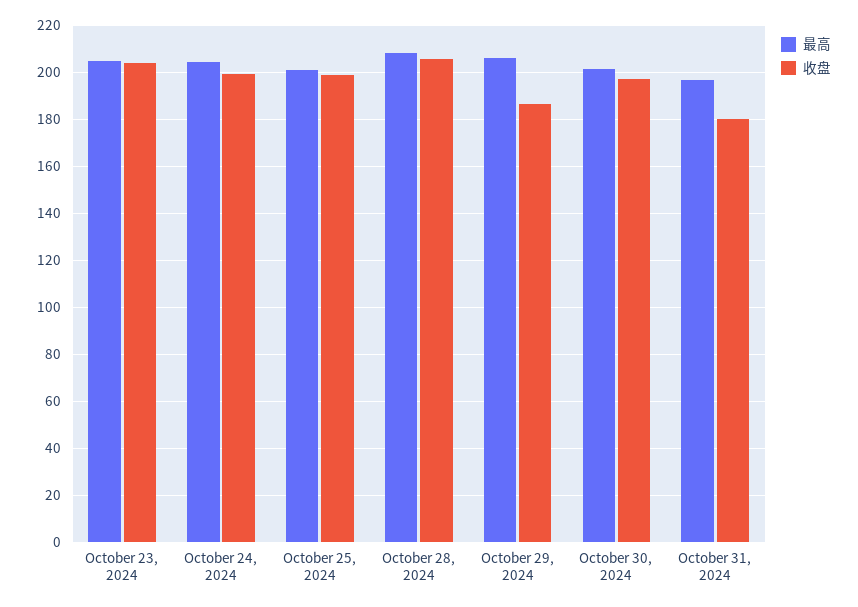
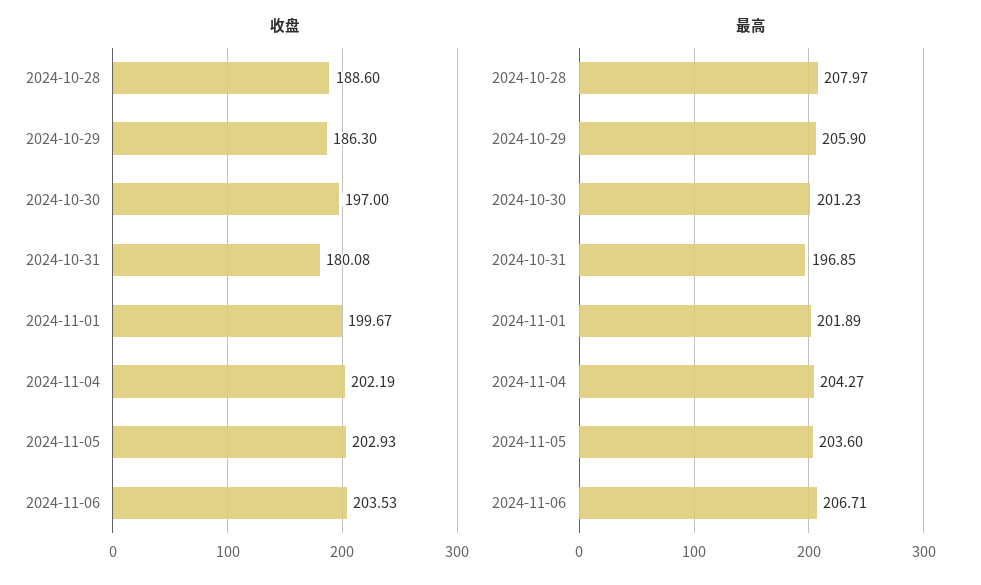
最高, October 23, 2024: 205 -> none
收盘, October 23, 2024: 205 -> none
最高, October 24, 2024: 205 -> none
收盘, October 24, 2024: 200 -> none
最高, October 25, 2024: 200 -> none
收盘, October 25, 2024: 200 -> none
收盘, October 28, 2024: 205 -> 188.6
收盘, 2024-11-01: none -> 199.67
收盘, 2024-11-04: none -> 202.19
收盘, 2024-11-05: none -> 202.93
收盘, 2024-11-06: none -> 203.53
最高, 2024-11-01: none -> 201.89
最高, 2024-11-04: none -> 204.27
最高, 2024-11-05: none -> 203.6
最高, 2024-11-06: none -> 206.71

